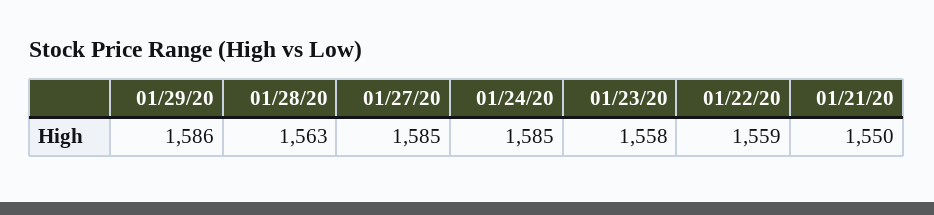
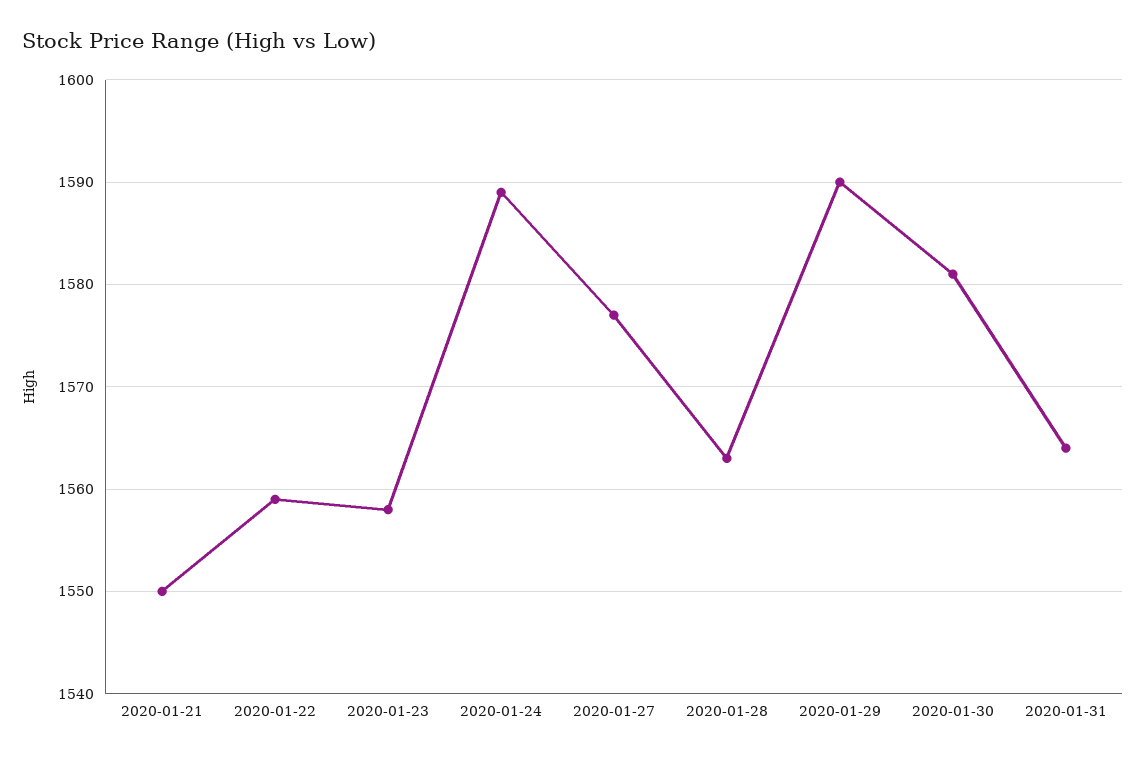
01/29/20: 1586 -> 1590
01/27/20: 1585 -> 1577
01/24/20: 1585 -> 1589
2020-01-30: none -> 1581
2020-01-31: none -> 1564

